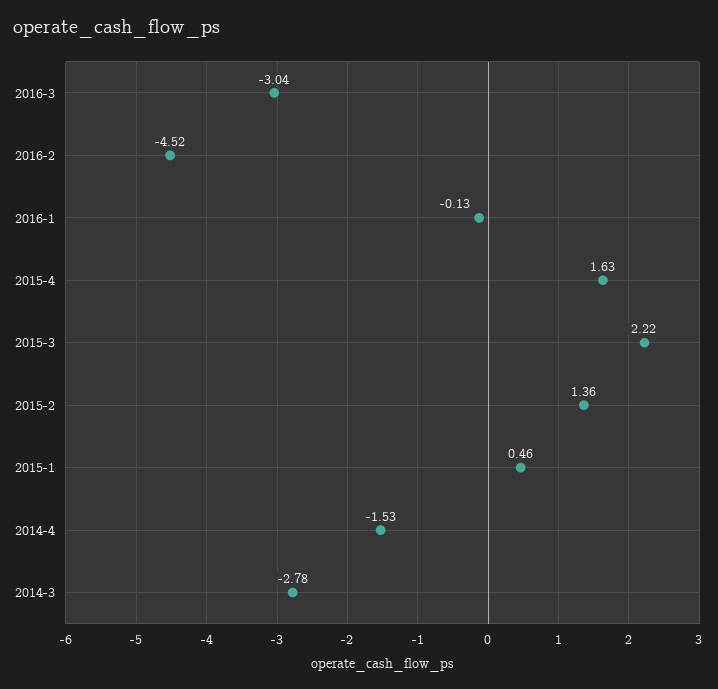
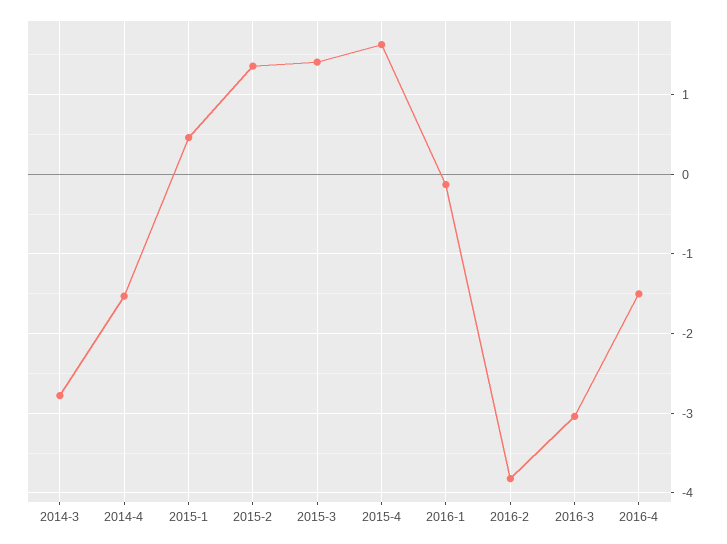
2016-2: -4.52 -> -3.8
2015-3: 2.22 -> 1.4
2016-4: none -> -1.5

